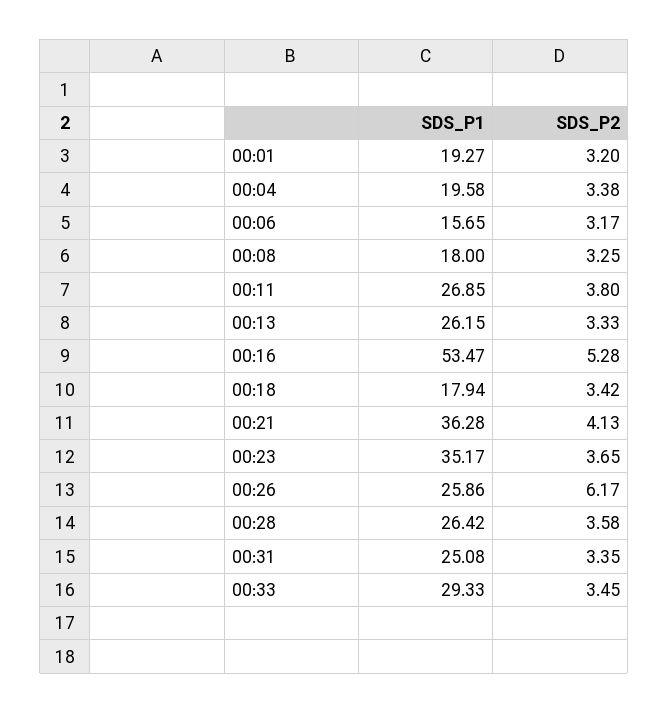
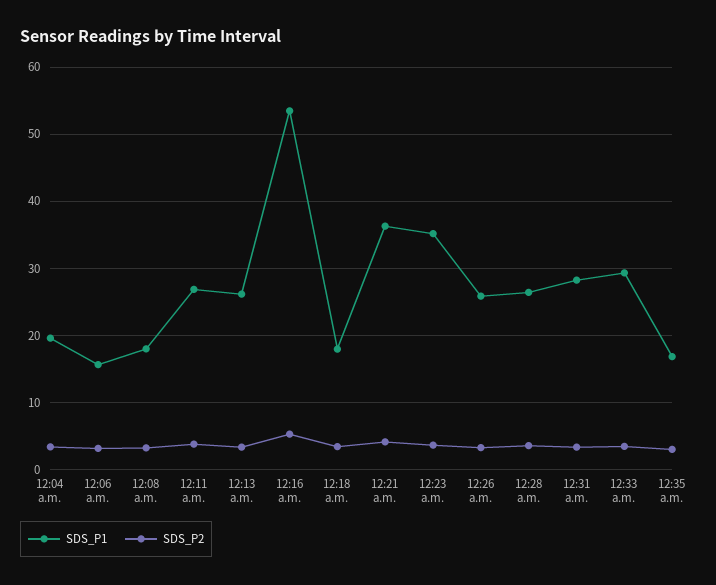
SDS_P1, 00:01: 19.27 -> none
SDS_P2, 00:01: 3.2 -> none
SDS_P2, 00:26: 6.17 -> 3
SDS_P1, 00:31: 25.08 -> 28
SDS_P1, 12:35 a.m.: none -> 17
SDS_P2, 12:35 a.m.: none -> 3

